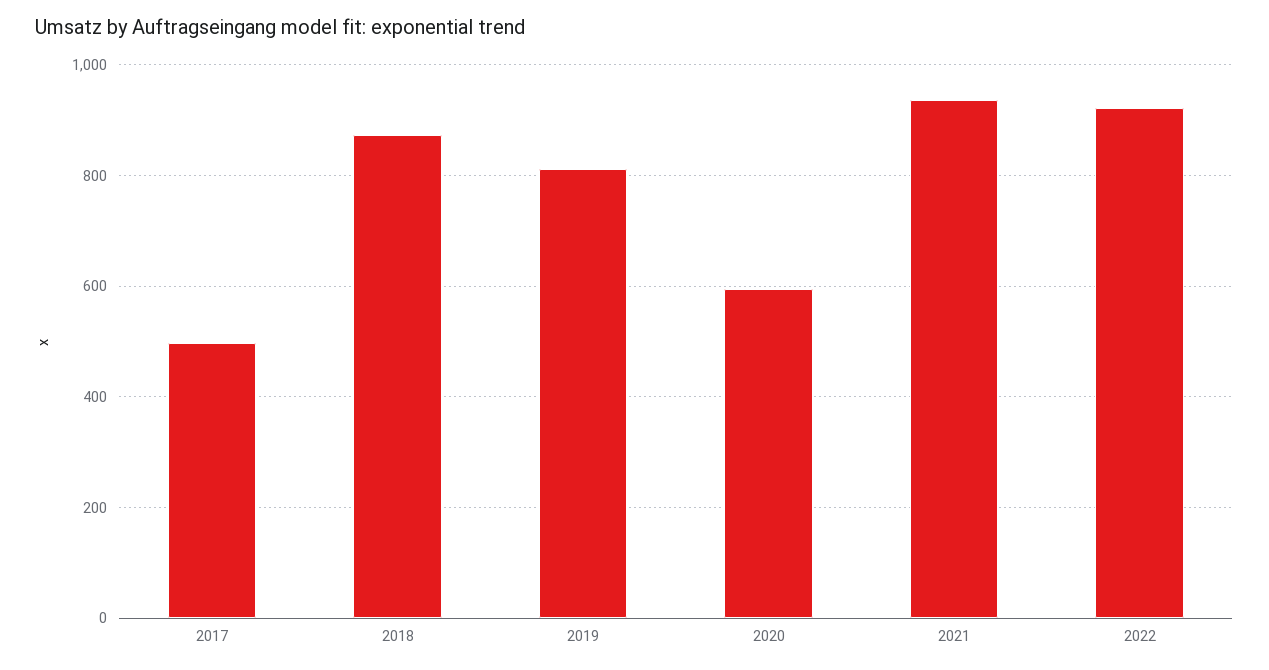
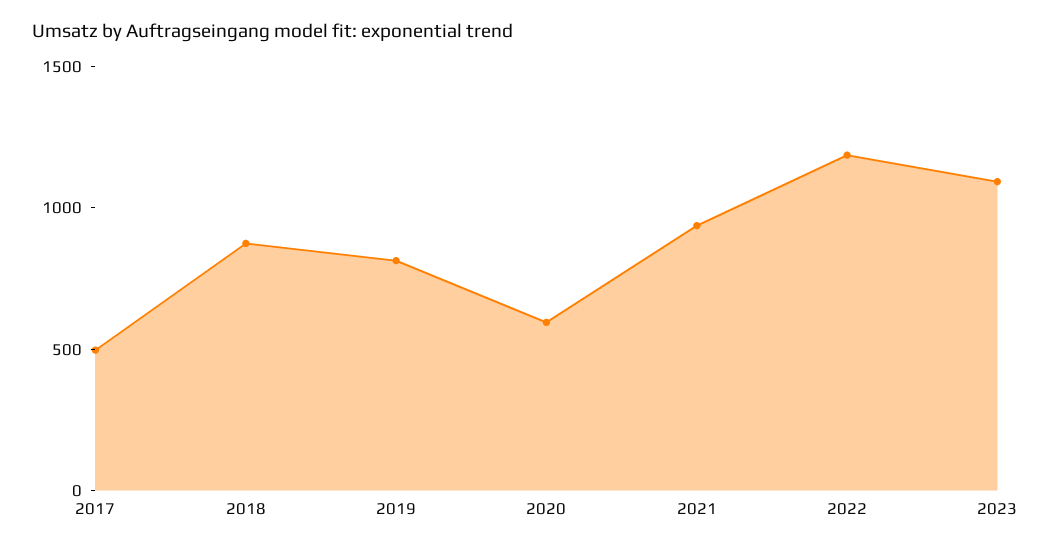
2022: 920 -> 1200
2023: none -> 1100

